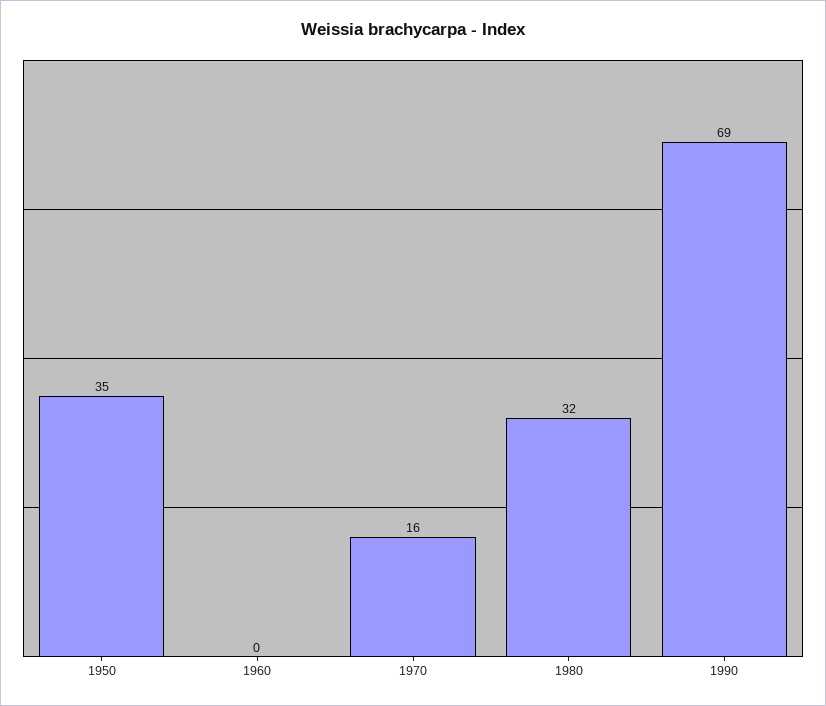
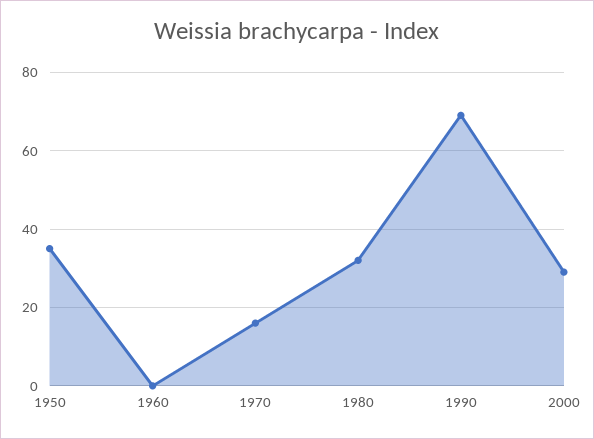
2000: none -> 30

